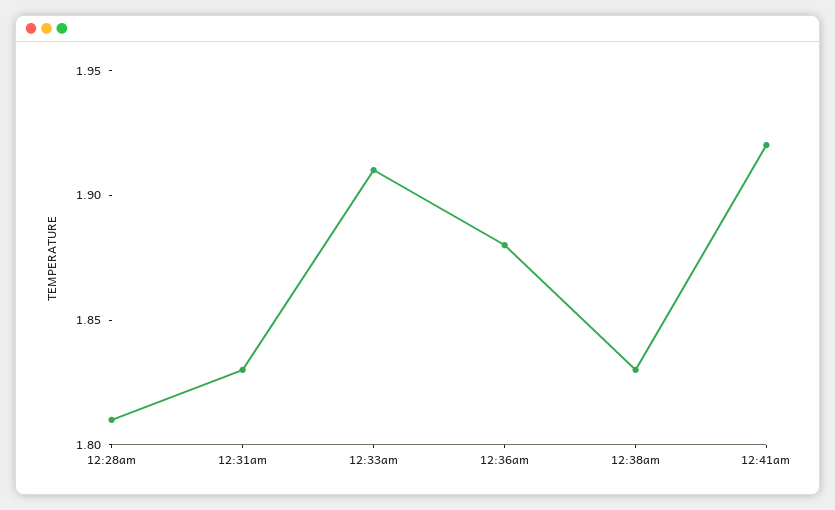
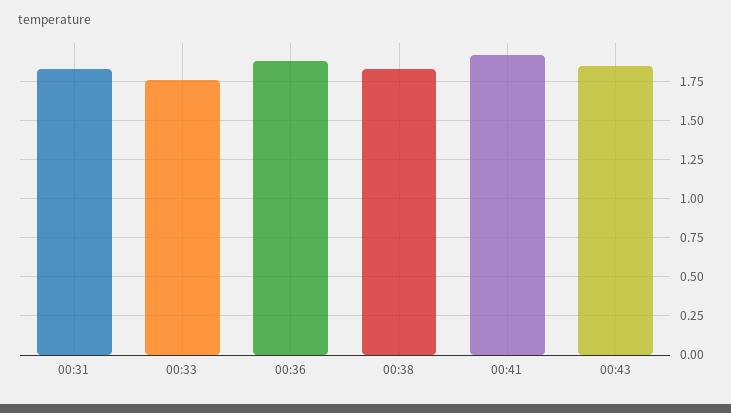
12:28am: 1.81 -> none
12:33am: 1.91 -> 1.75
00:43: none -> 1.85

